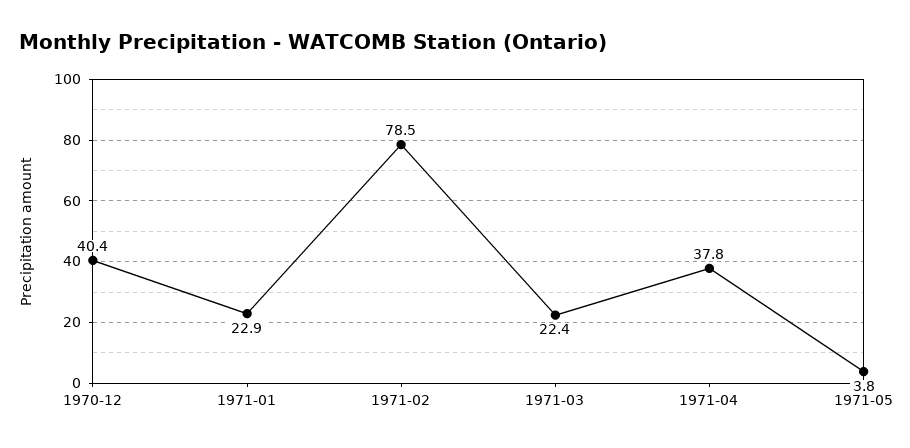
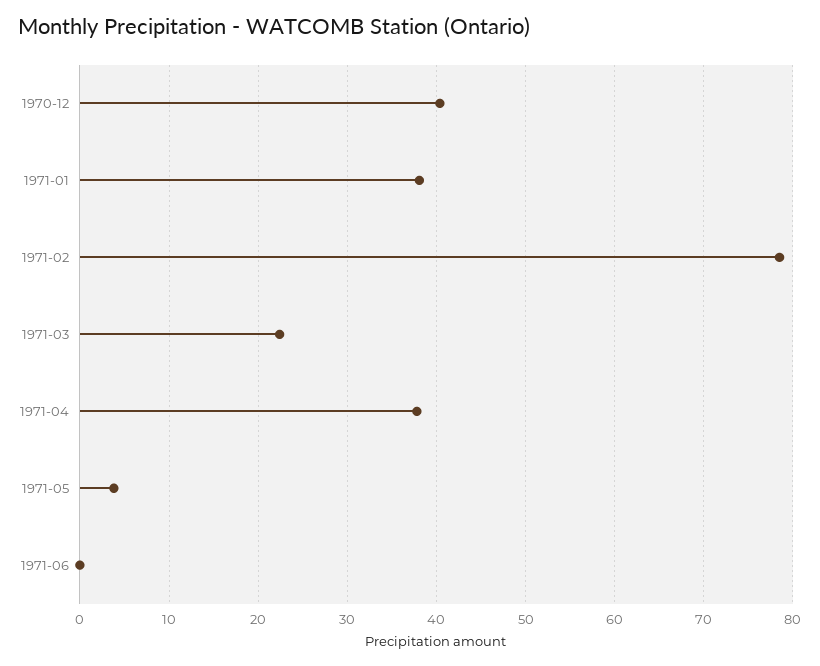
1971-01: 22.9 -> 38
1971-06: none -> 0

